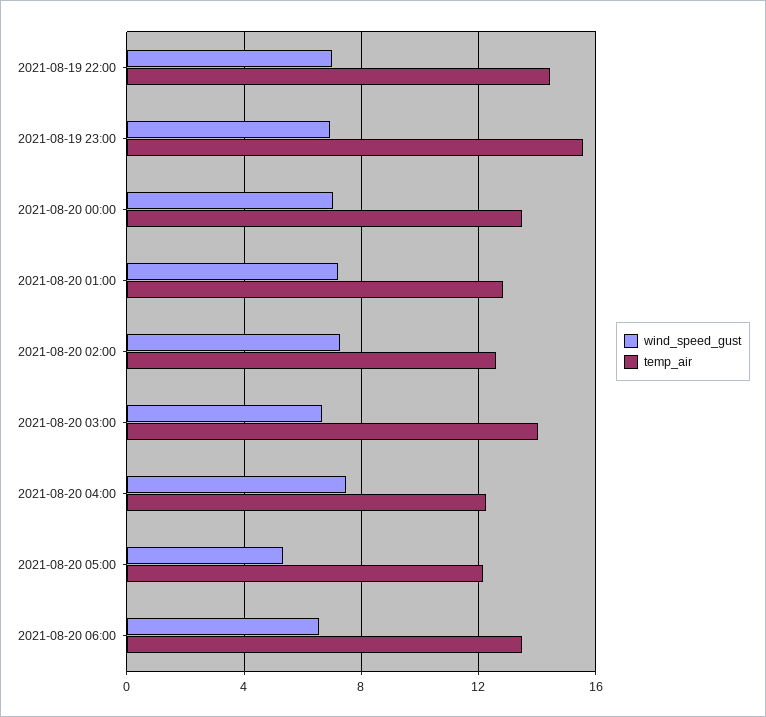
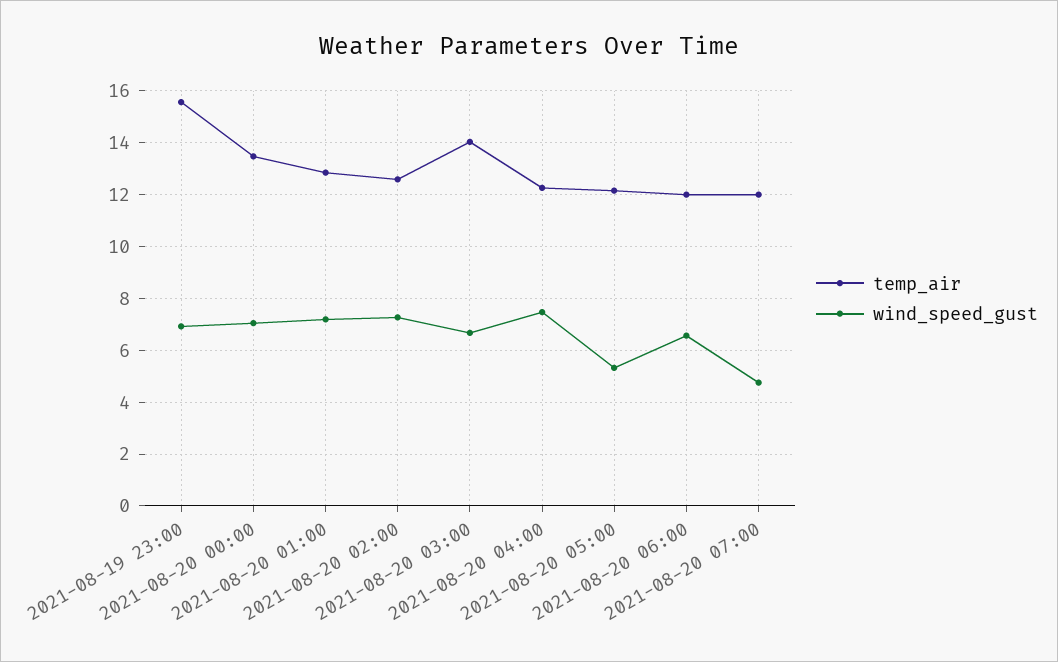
wind_speed_gust, 2021-08-19 22:00: 7 -> none
temp_air, 2021-08-19 22:00: 14.5 -> none
temp_air, 2021-08-20 06:00: 13.5 -> 12
temp_air, 2021-08-20 07:00: none -> 12
wind_speed_gust, 2021-08-20 07:00: none -> 4.75

